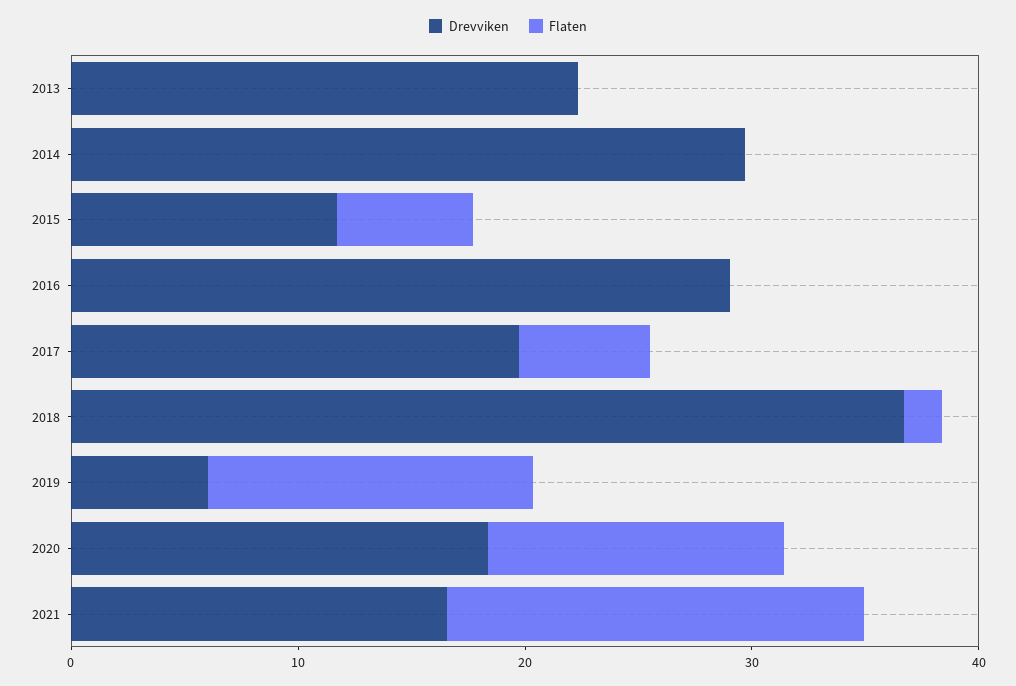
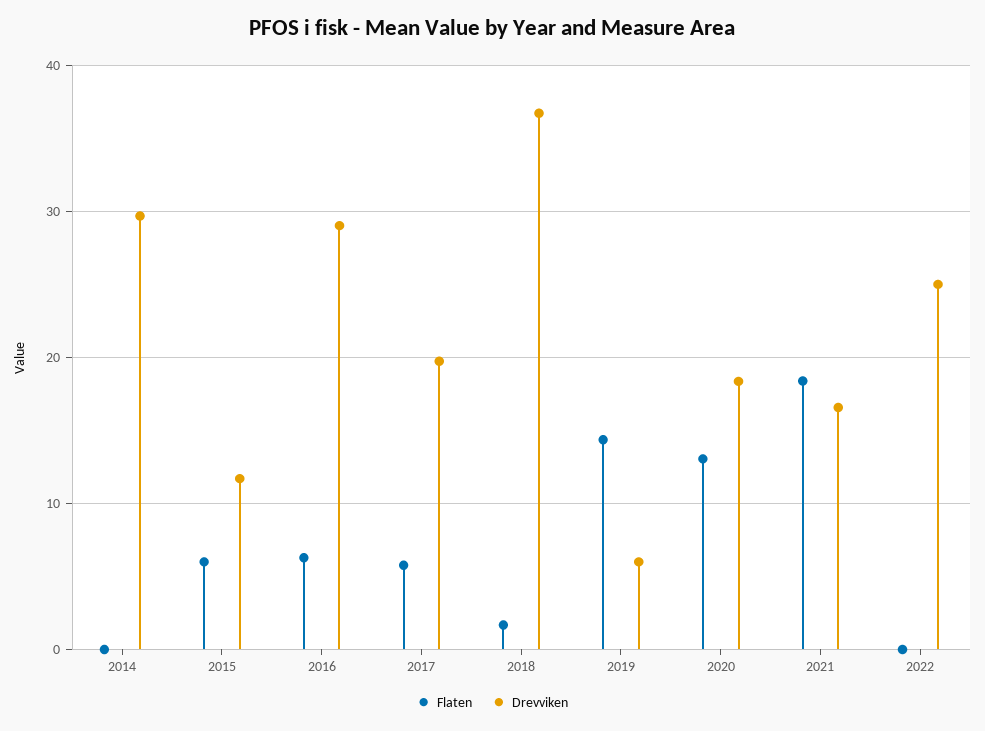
Drevviken, 2013: 22 -> none
Flaten, 2013: 0 -> none
Flaten, 2016: 0 -> 6
Flaten, 2022: none -> 0
Drevviken, 2022: none -> 25

